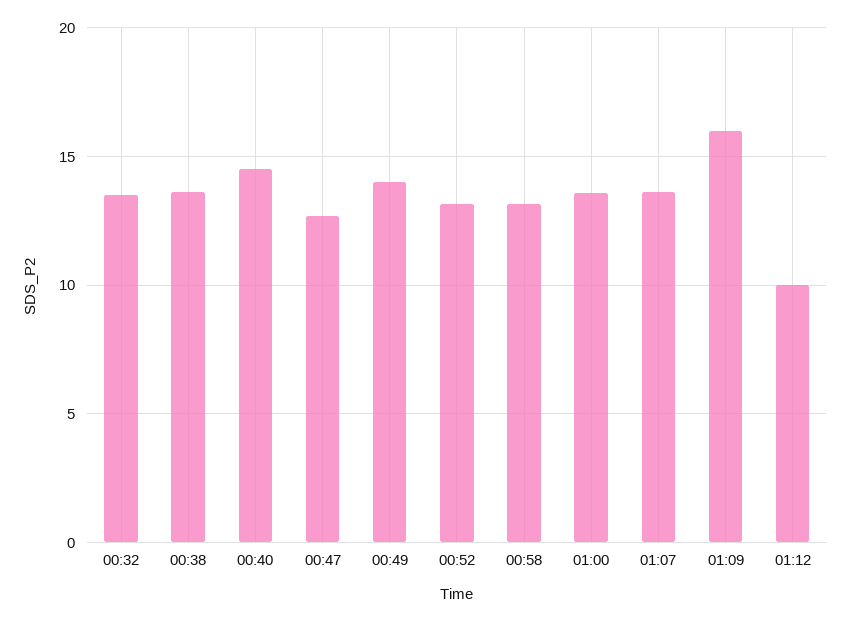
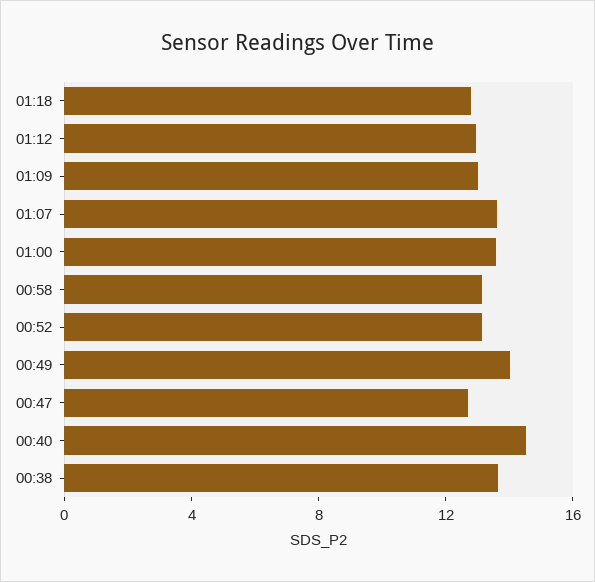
00:32: 13.5 -> none
01:09: 16 -> 13
01:12: 10 -> 13
01:18: none -> 13

